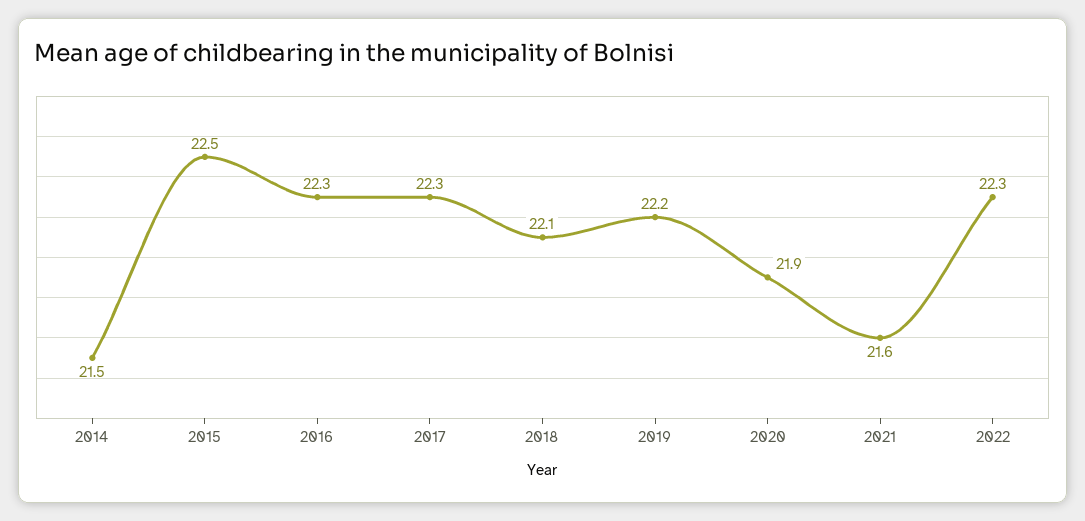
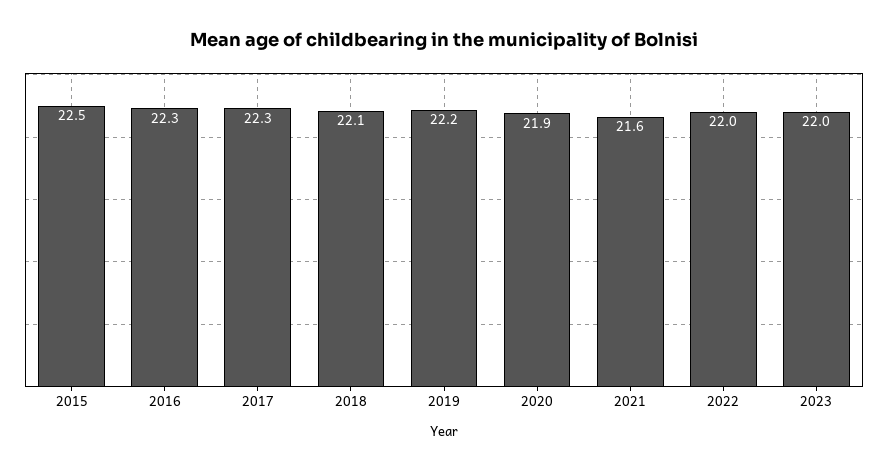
2014: 21.5 -> none
2022: 22.3 -> 22
2023: none -> 22

